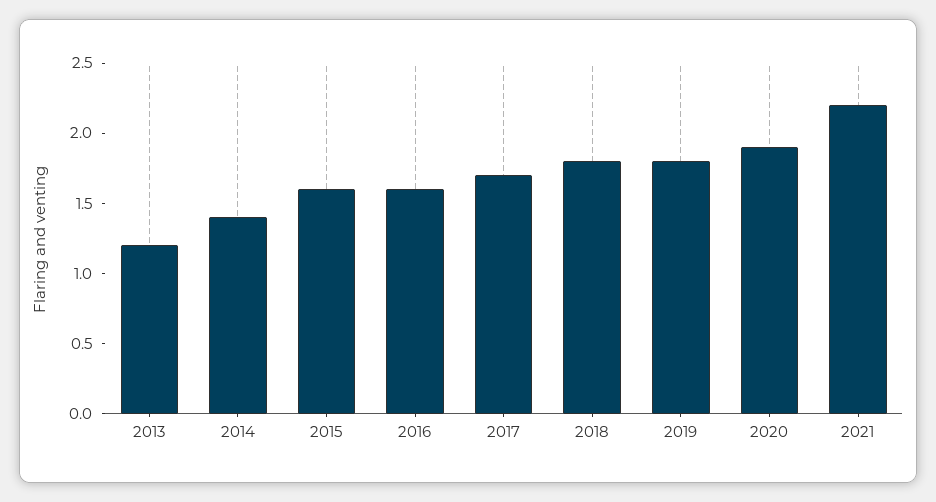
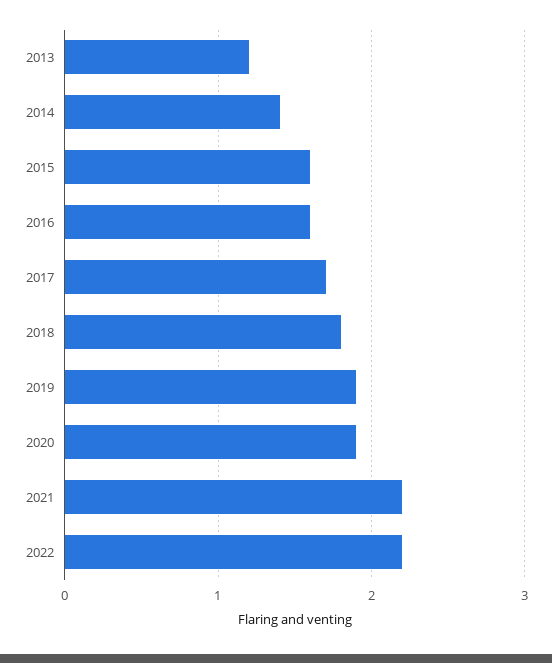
2019: 1.8 -> 1.9
2022: none -> 2.2

